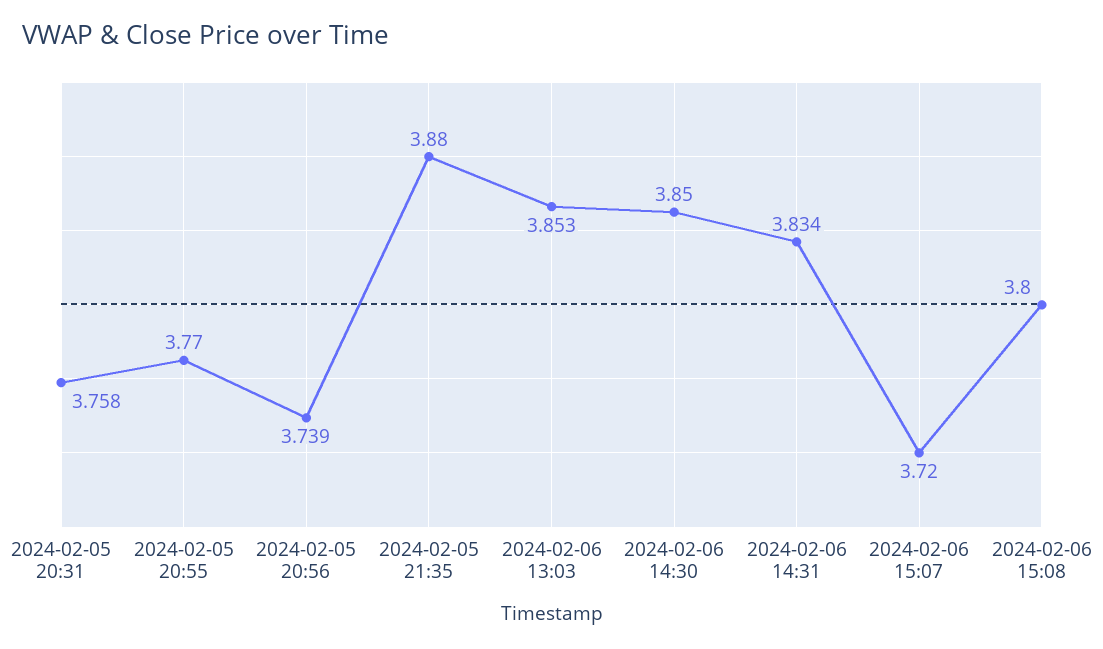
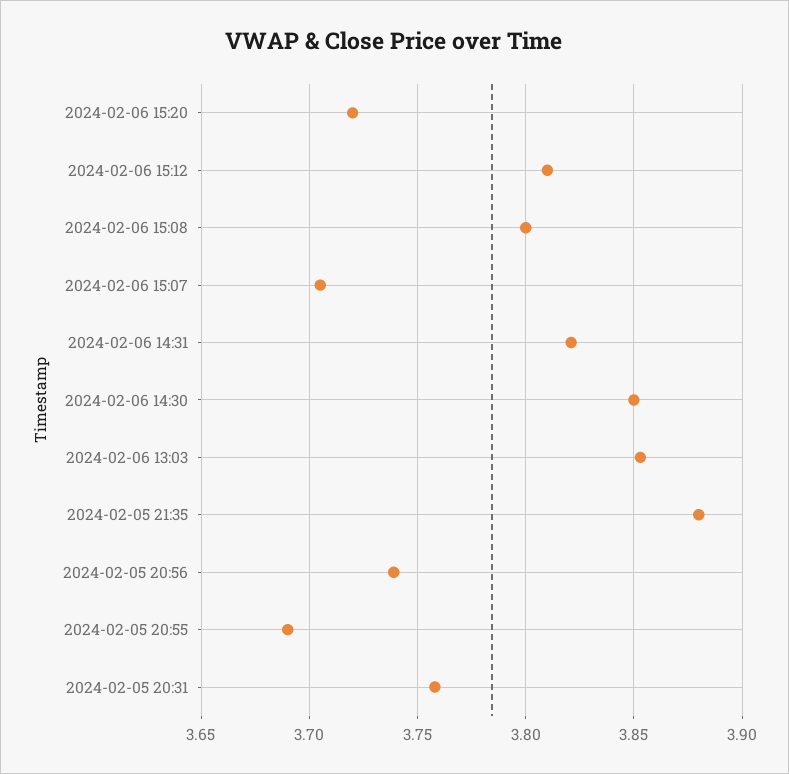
2024-02-05 20:55: 3.77 -> 3.69
2024-02-06 14:31: 3.834 -> 3.82
2024-02-06 15:07: 3.72 -> 3.705
2024-02-06 15:20: none -> 3.72
2024-02-06 15:12: none -> 3.81

